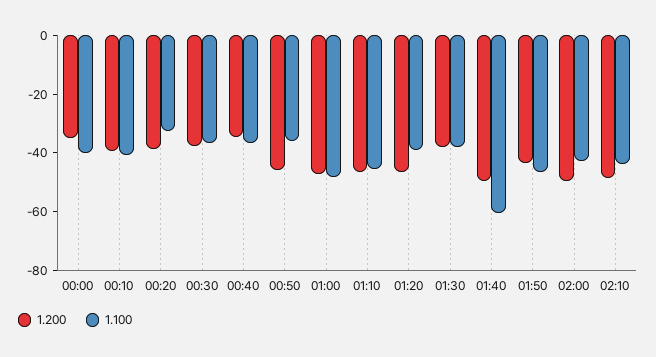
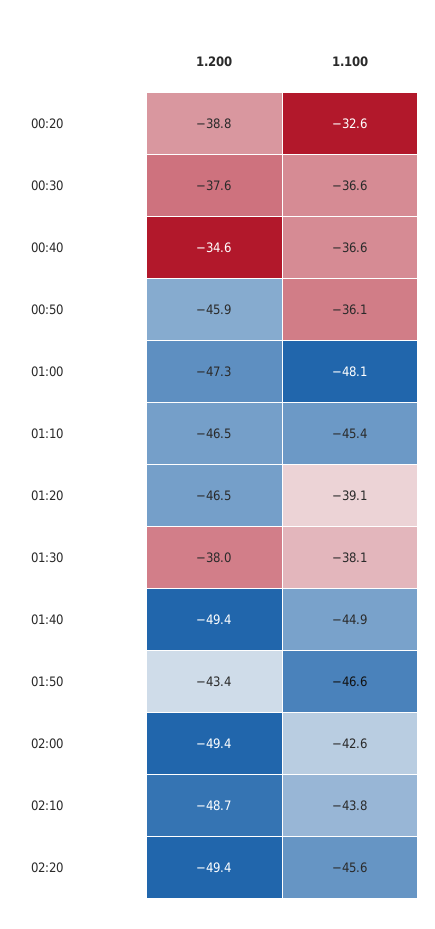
1.200, 00:00: -35 -> none
1.100, 00:00: -40 -> none
1.200, 00:10: -40 -> none
1.100, 00:10: -40 -> none
1.100, 01:40: -60 -> -44.9
1.200, 02:20: none -> -49.4
1.100, 02:20: none -> -45.6

